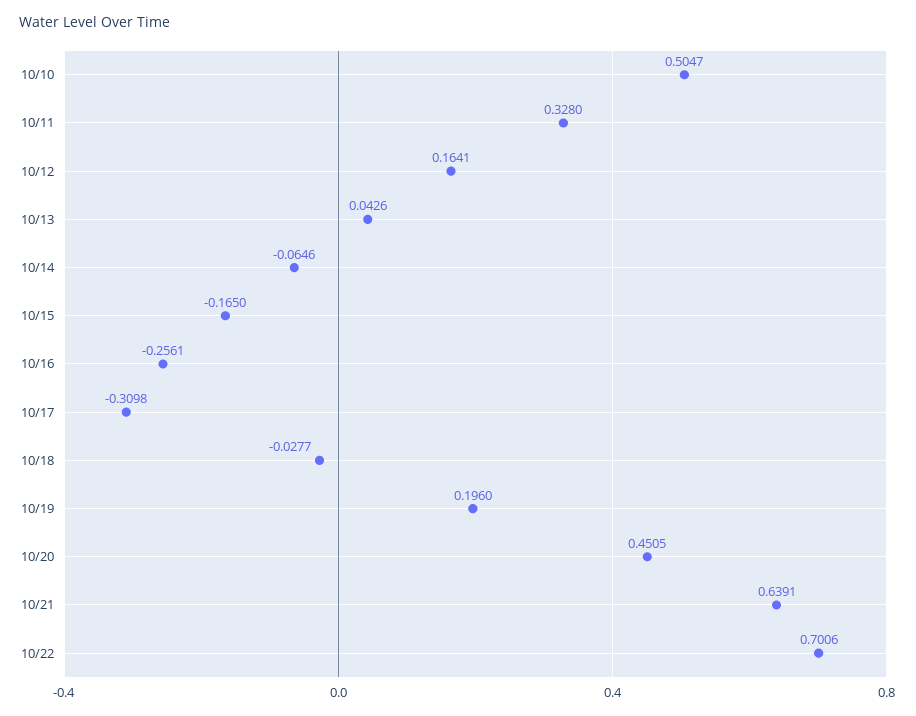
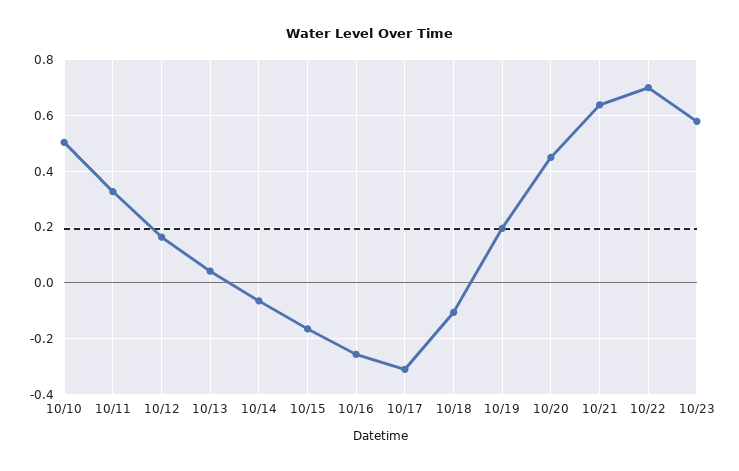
10/18: -0.0277 -> -0.1
10/23: none -> 0.575

